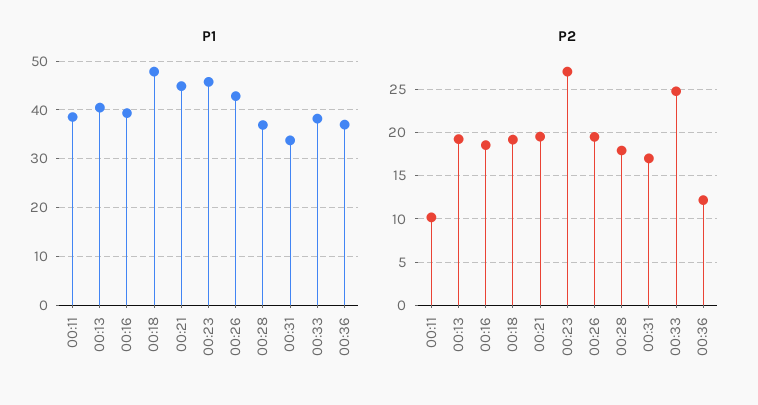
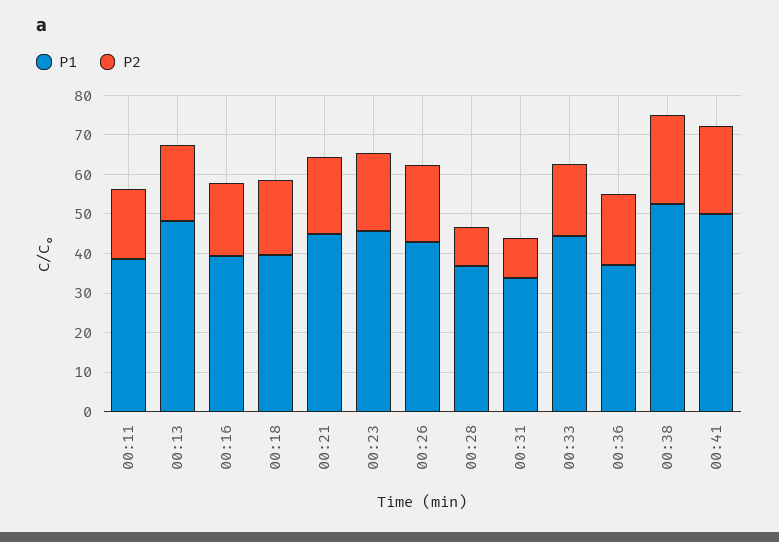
P1, 00:13: 40 -> 47.5
P1, 00:18: 48 -> 40
P1, 00:33: 38 -> 45
P2, 00:11: 10 -> 17.5
P2, 00:23: 27 -> 20
P2, 00:28: 18 -> 10
P2, 00:31: 17 -> 10
P2, 00:33: 25 -> 17.5
P2, 00:36: 12 -> 17.5
P1, 00:38: none -> 52.5
P2, 00:38: none -> 22.5
P1, 00:41: none -> 50
P2, 00:41: none -> 22.5

